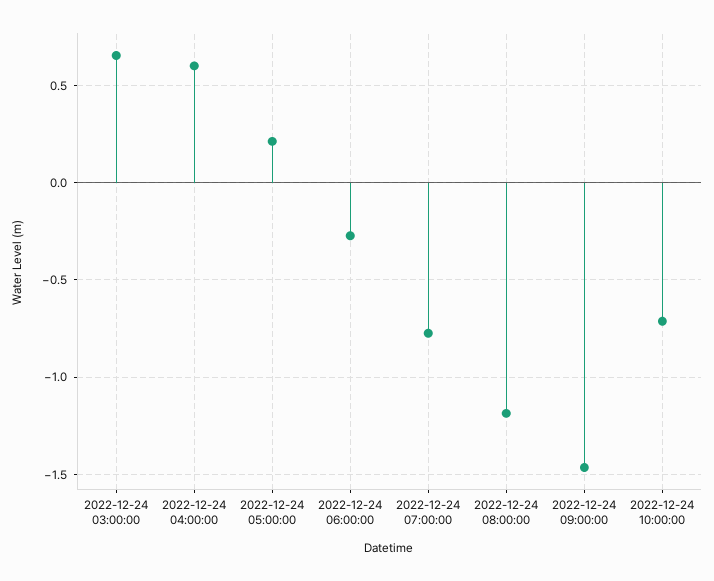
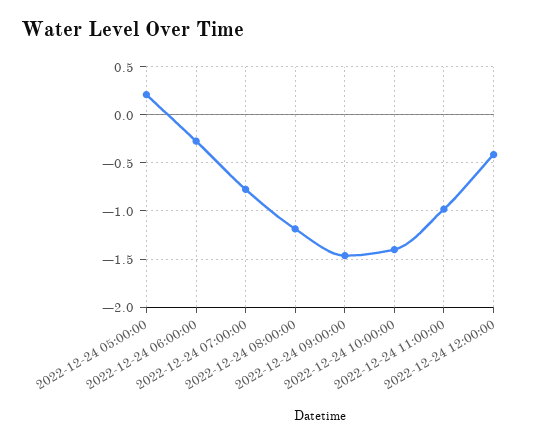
2022-12-24 03:00:00: 0.65 -> none
2022-12-24 04:00:00: 0.6 -> none
2022-12-24 10:00:00: -0.7 -> -1.4
2022-12-24 11:00:00: none -> -1
2022-12-24 12:00:00: none -> -0.4

